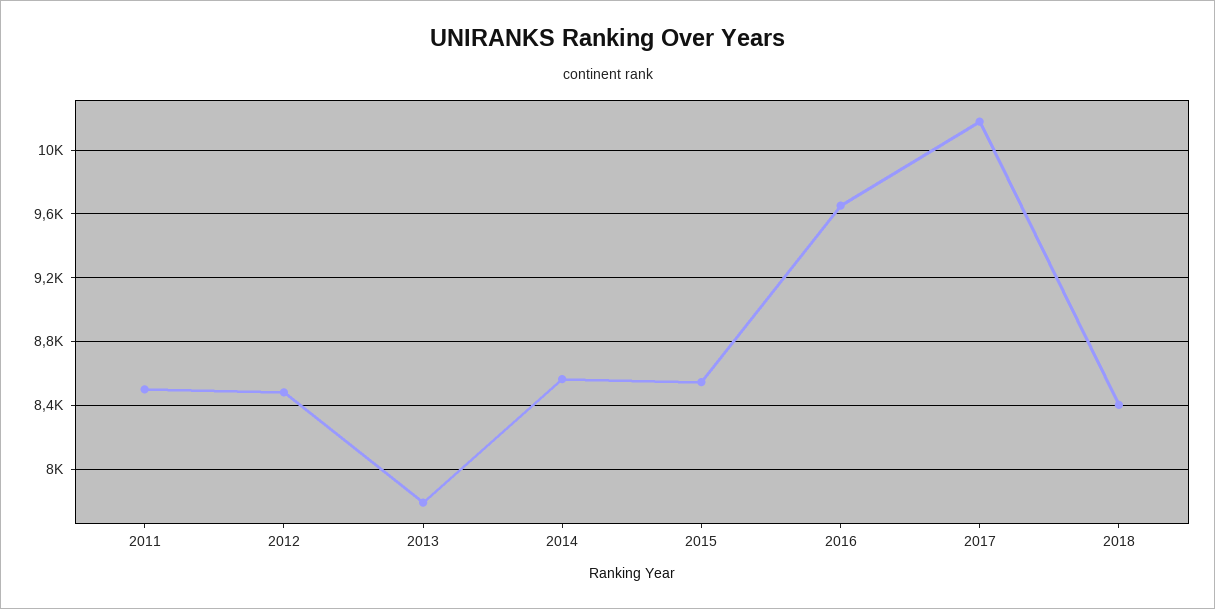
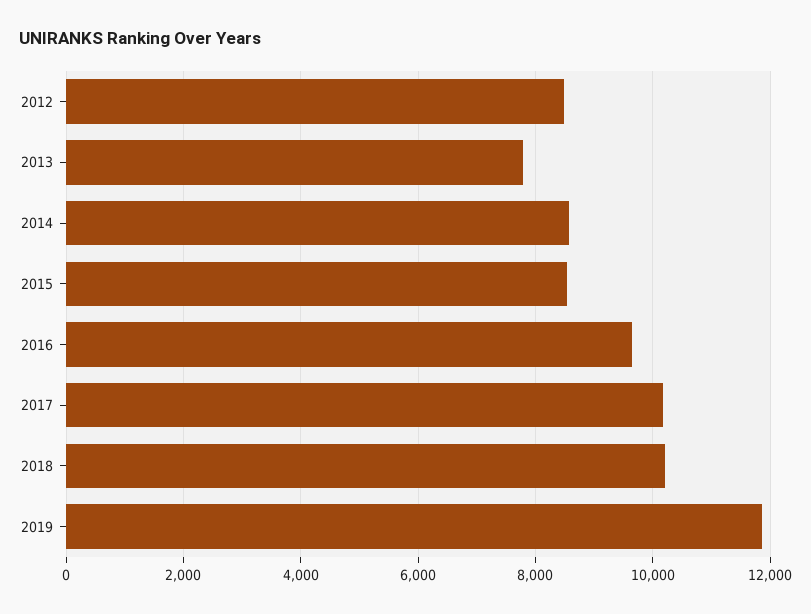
2011: 8500 -> none
2018: 8400 -> 10200
2019: none -> 11800

